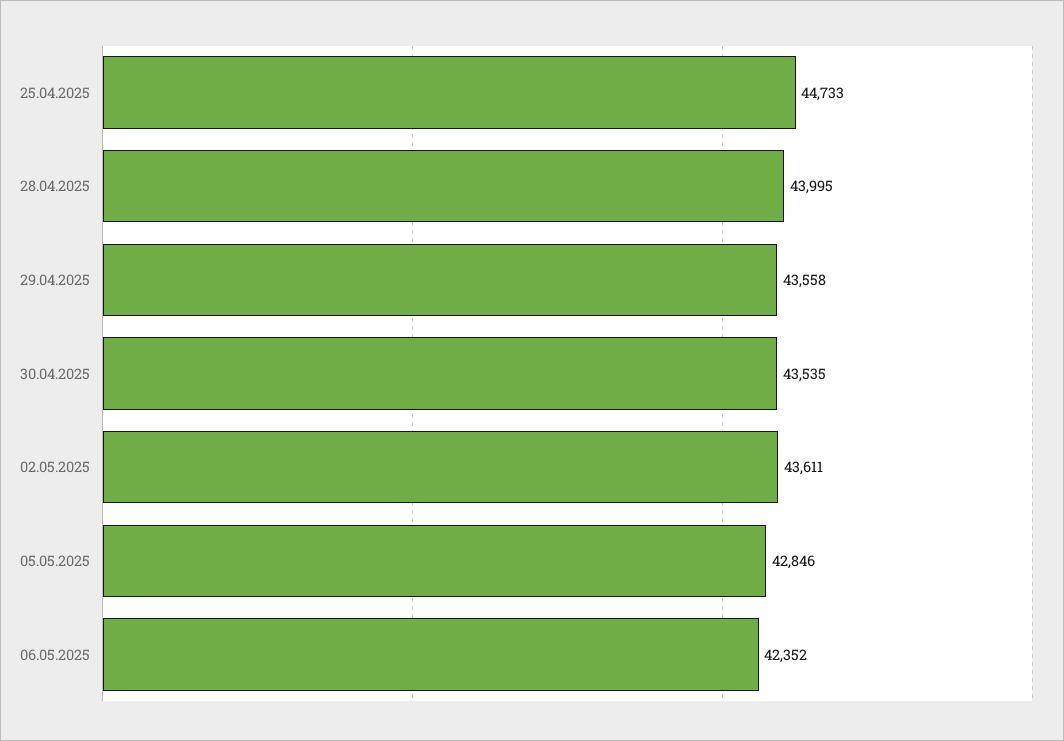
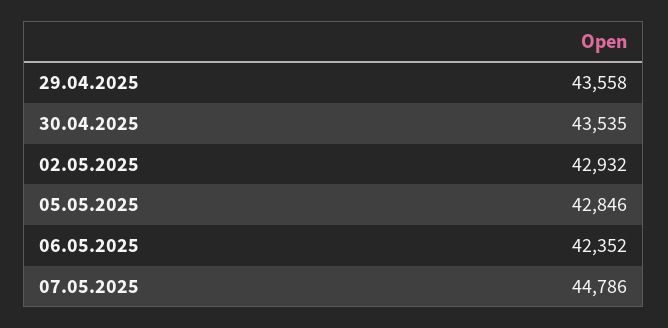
25.04.2025: 44733 -> none
28.04.2025: 43995 -> none
02.05.2025: 43611 -> 42932
07.05.2025: none -> 44786

